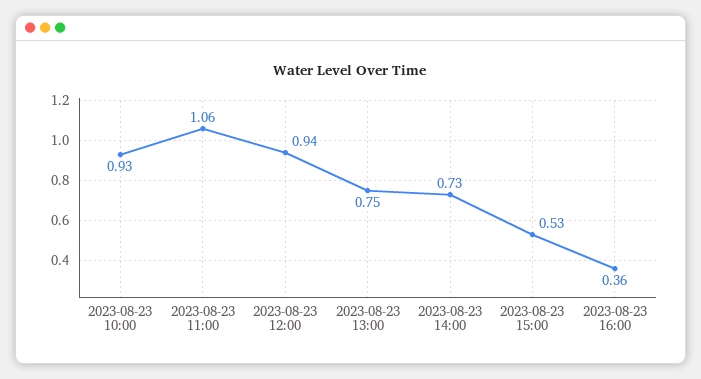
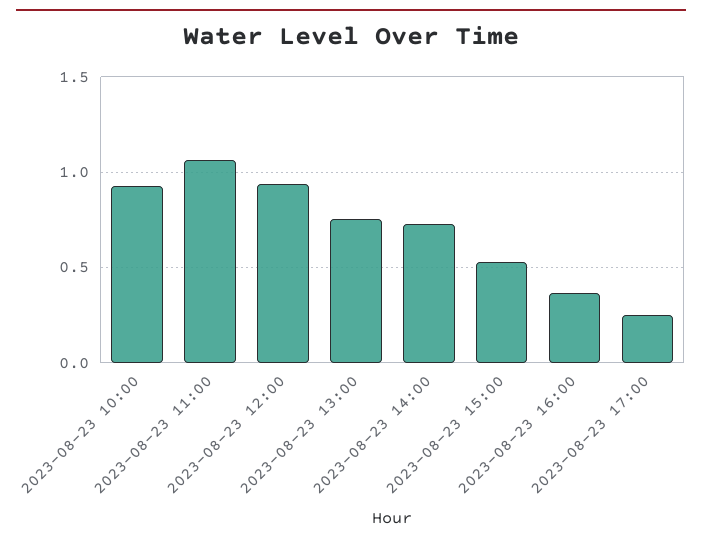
2023-08-23 17:00: none -> 0.25

